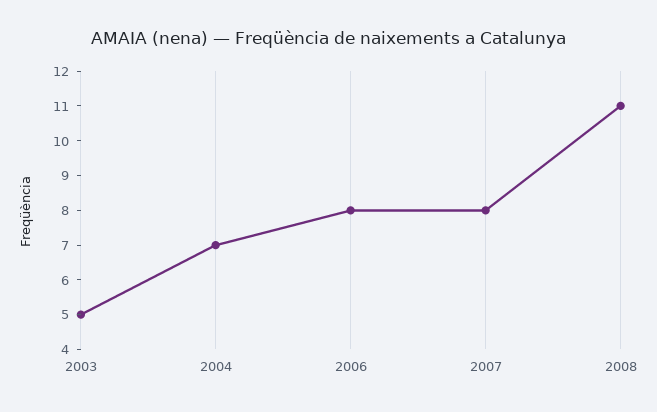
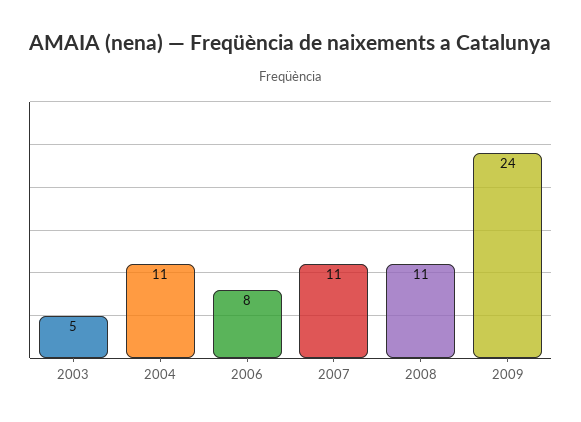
2004: 7 -> 11
2007: 8 -> 11
2009: none -> 24

